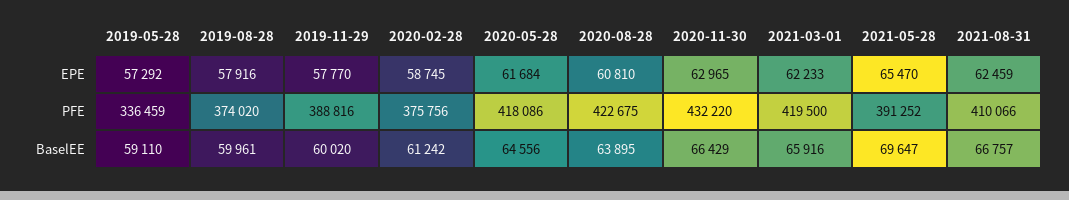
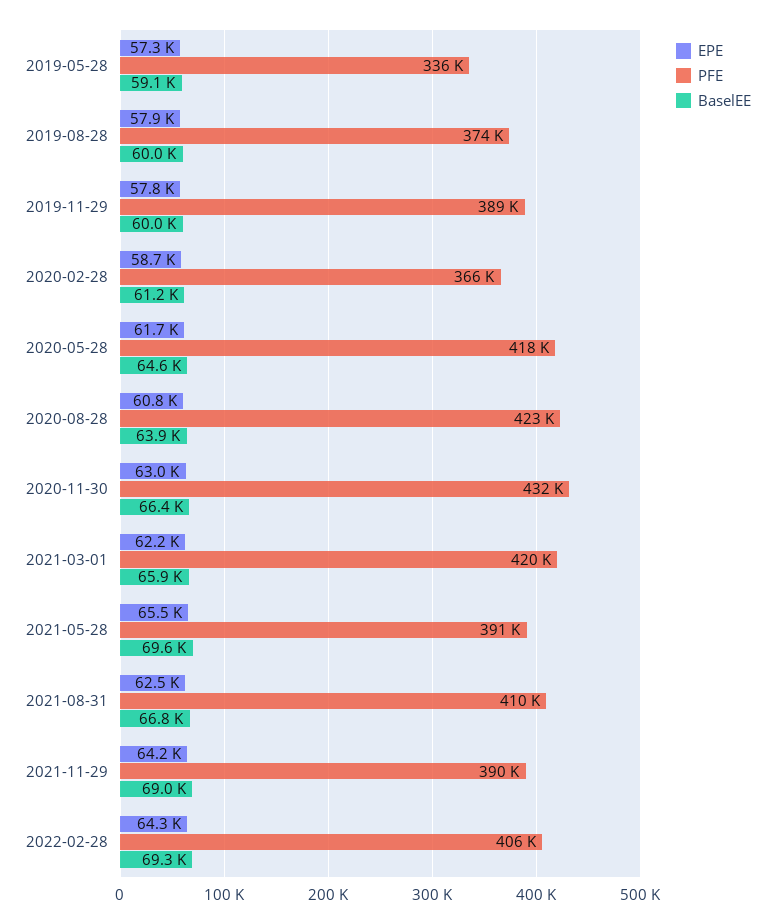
PFE, 2020-02-28: 375756 -> 366000
EPE, 2021-11-29: none -> 64200
PFE, 2021-11-29: none -> 390000
BaselEE, 2021-11-29: none -> 69000
EPE, 2022-02-28: none -> 64300
PFE, 2022-02-28: none -> 406000
BaselEE, 2022-02-28: none -> 69300

